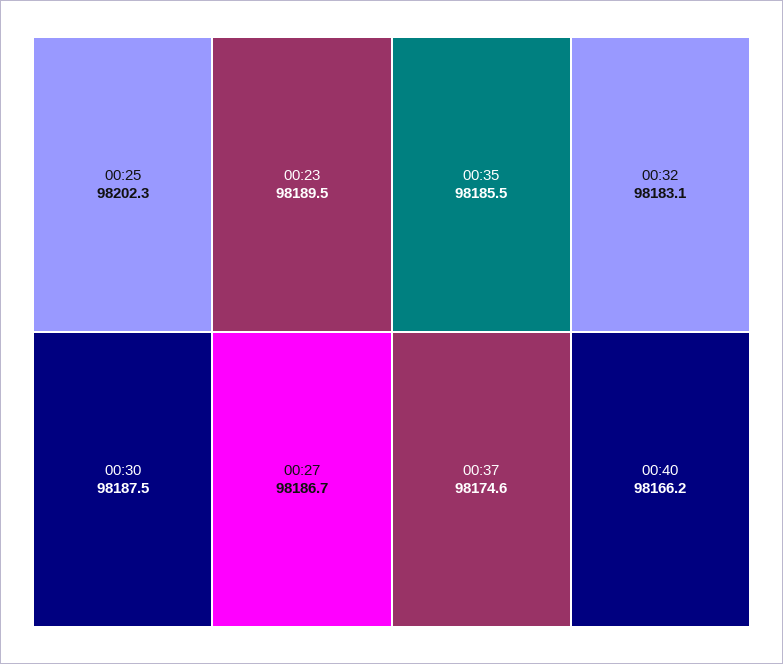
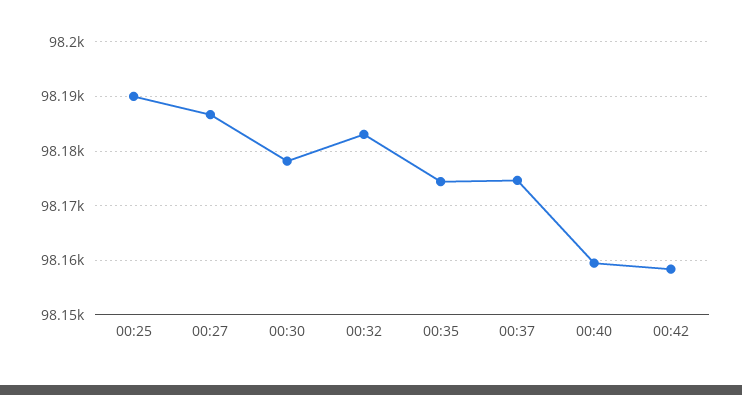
00:25: 98202.3 -> 98190
00:23: 98189.5 -> none
00:30: 98187.5 -> 98178
00:35: 98185.5 -> 98174
00:40: 98166.2 -> 98160
00:42: none -> 98158

